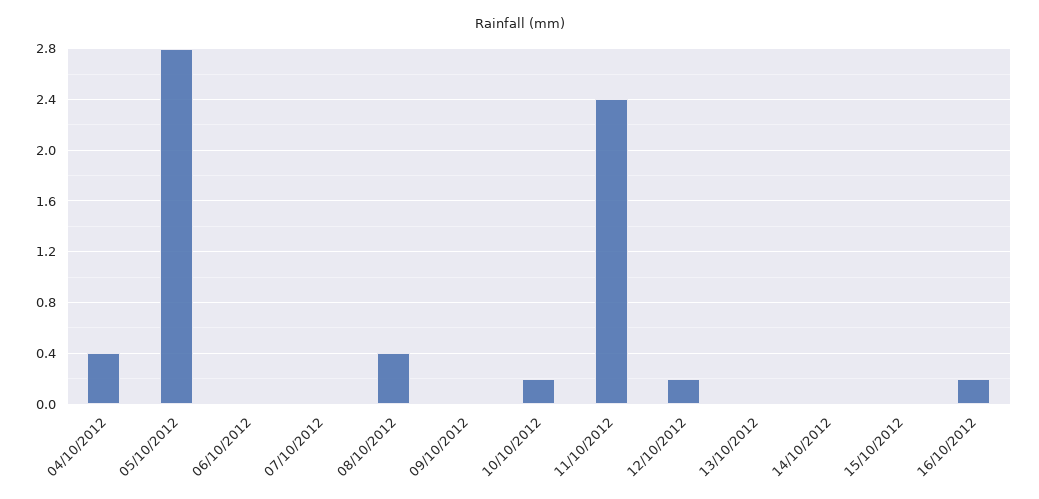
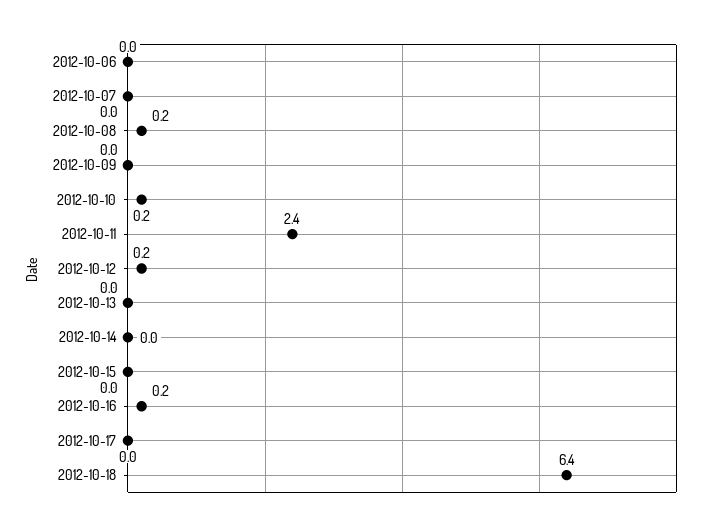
04/10/2012: 0.4 -> none
05/10/2012: 2.8 -> none
08/10/2012: 0.4 -> 0.2
2012-10-17: none -> 0
2012-10-18: none -> 6.4

